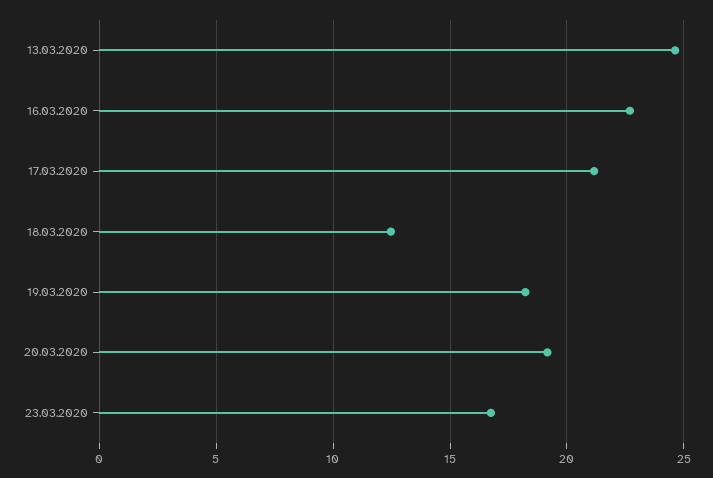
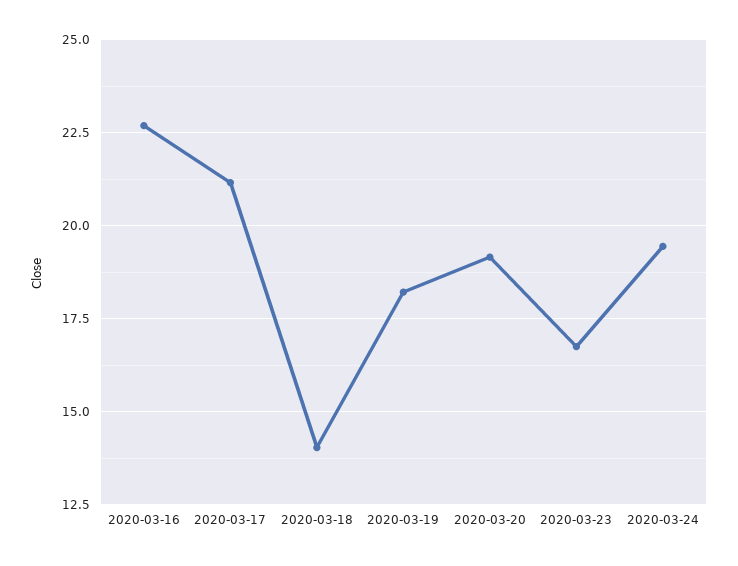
13.03.2020: 24.5 -> none
18.03.2020: 12.5 -> 14
2020-03-24: none -> 19.5

